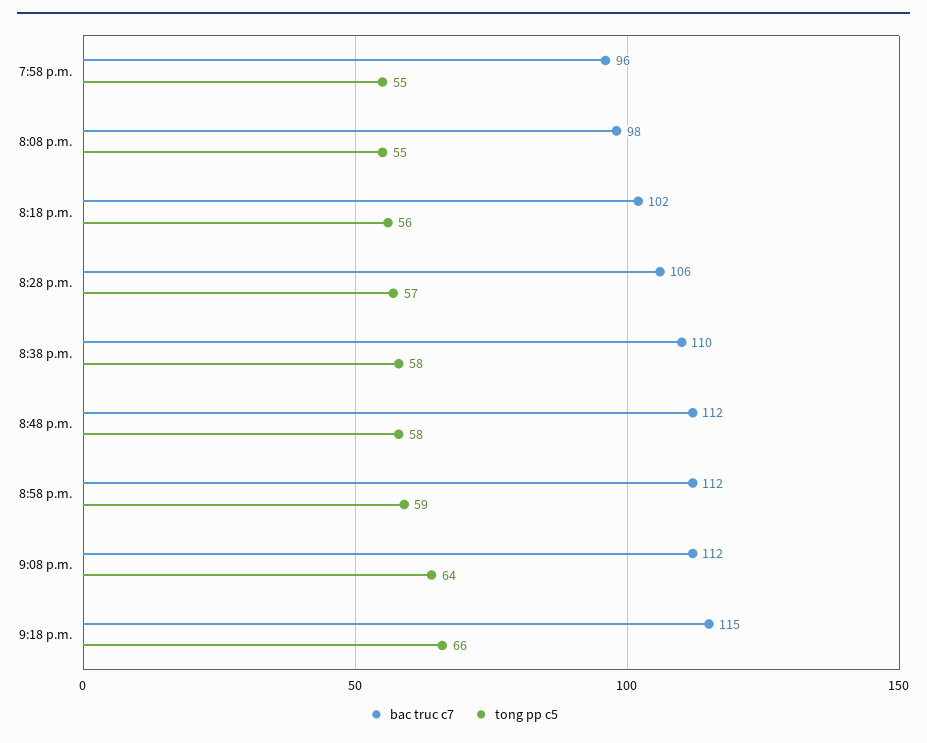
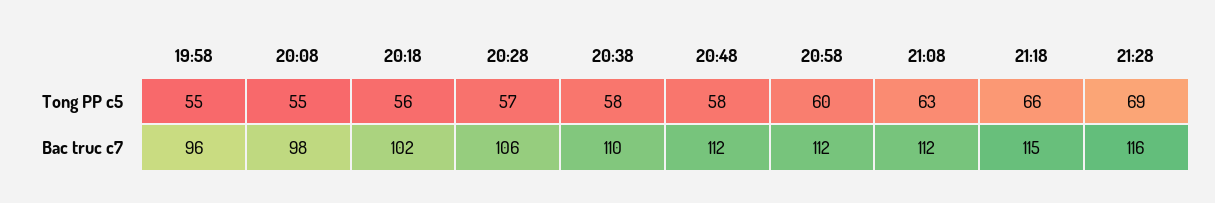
tong pp c5, 8:58 p.m.: 59 -> 60
tong pp c5, 9:08 p.m.: 64 -> 63
tong pp c5, 21:28: none -> 69
bac truc c7, 21:28: none -> 116

